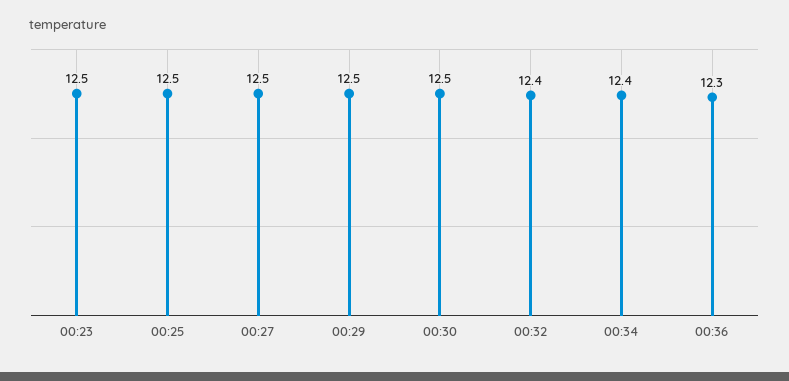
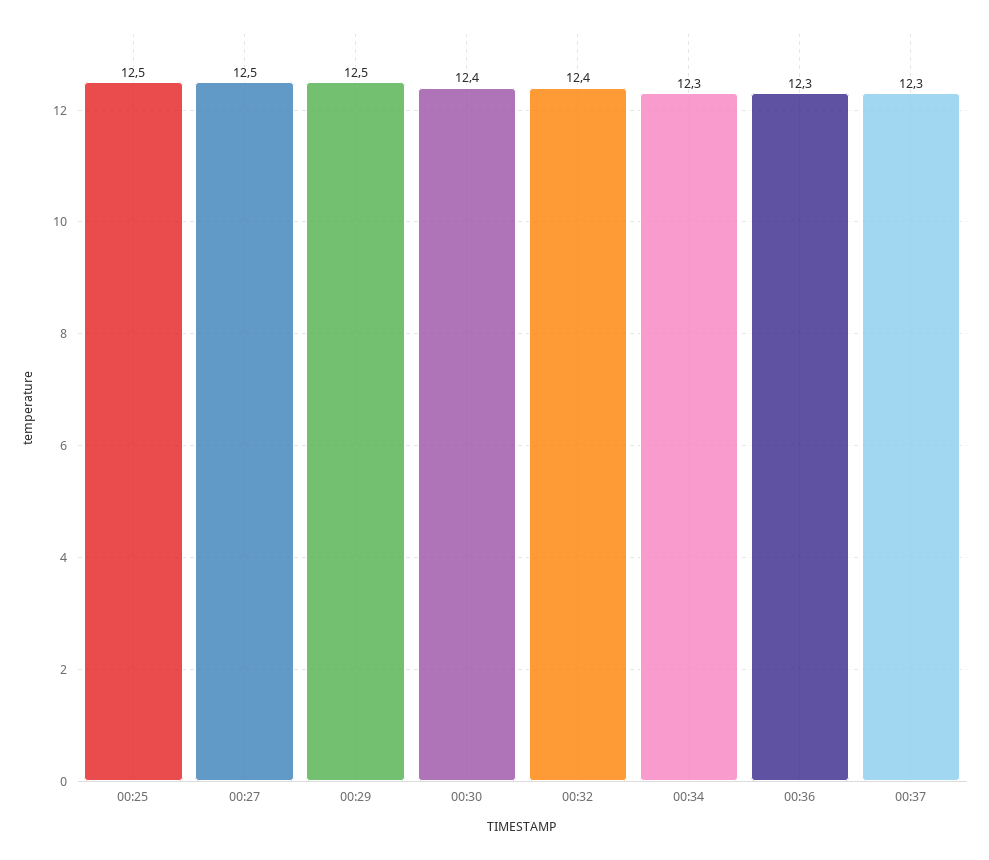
00:23: 12.5 -> none
00:30: 12.5 -> 12.4
00:34: 12.4 -> 12.3
00:37: none -> 12.3

